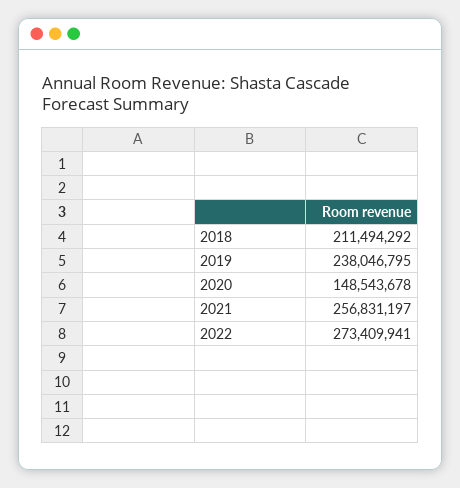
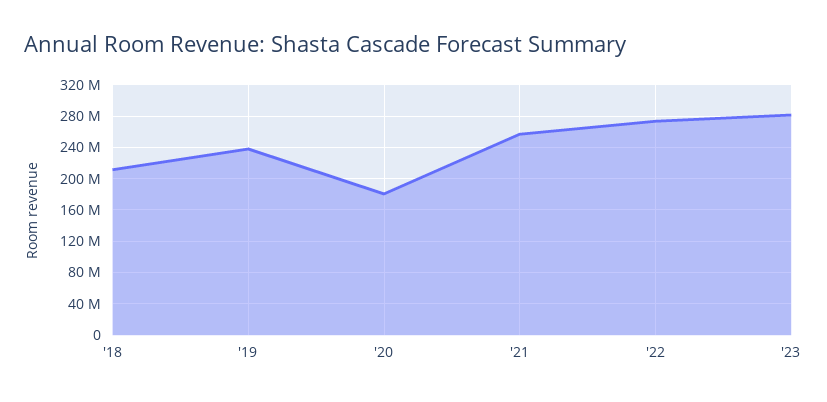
2020: 148543678 -> 180000000
'23: none -> 280000000

